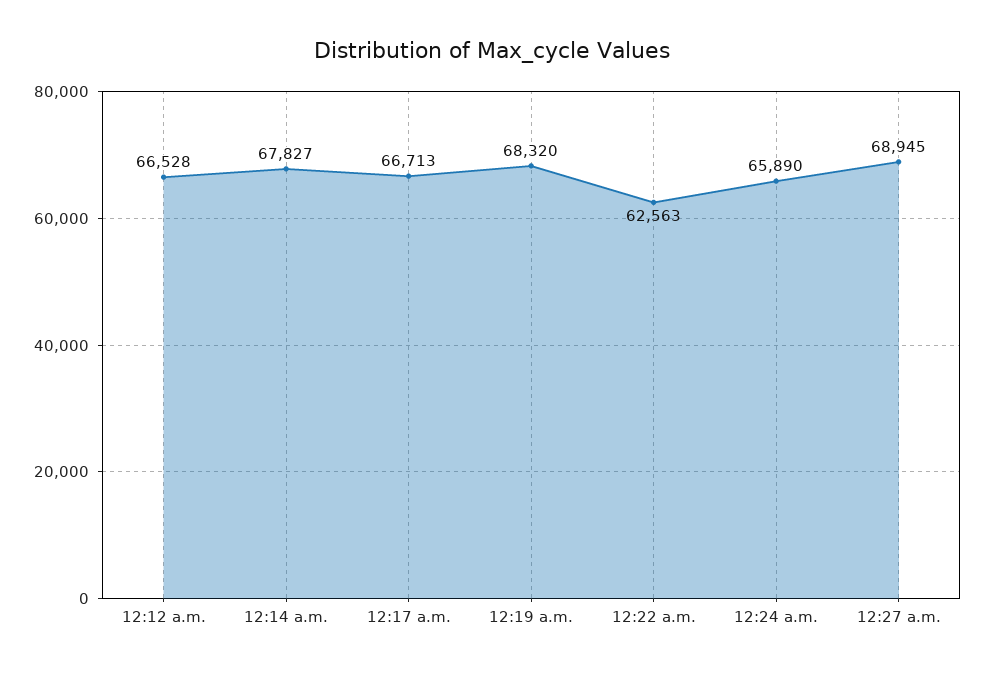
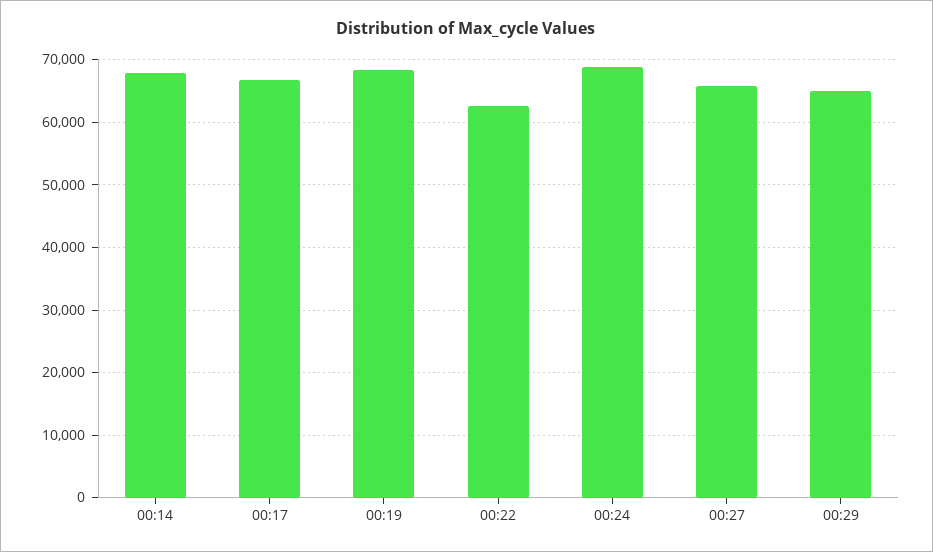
12:12 a.m.: 66528 -> none
12:24 a.m.: 65890 -> 69000
12:27 a.m.: 68945 -> 66000
00:29: none -> 65000

